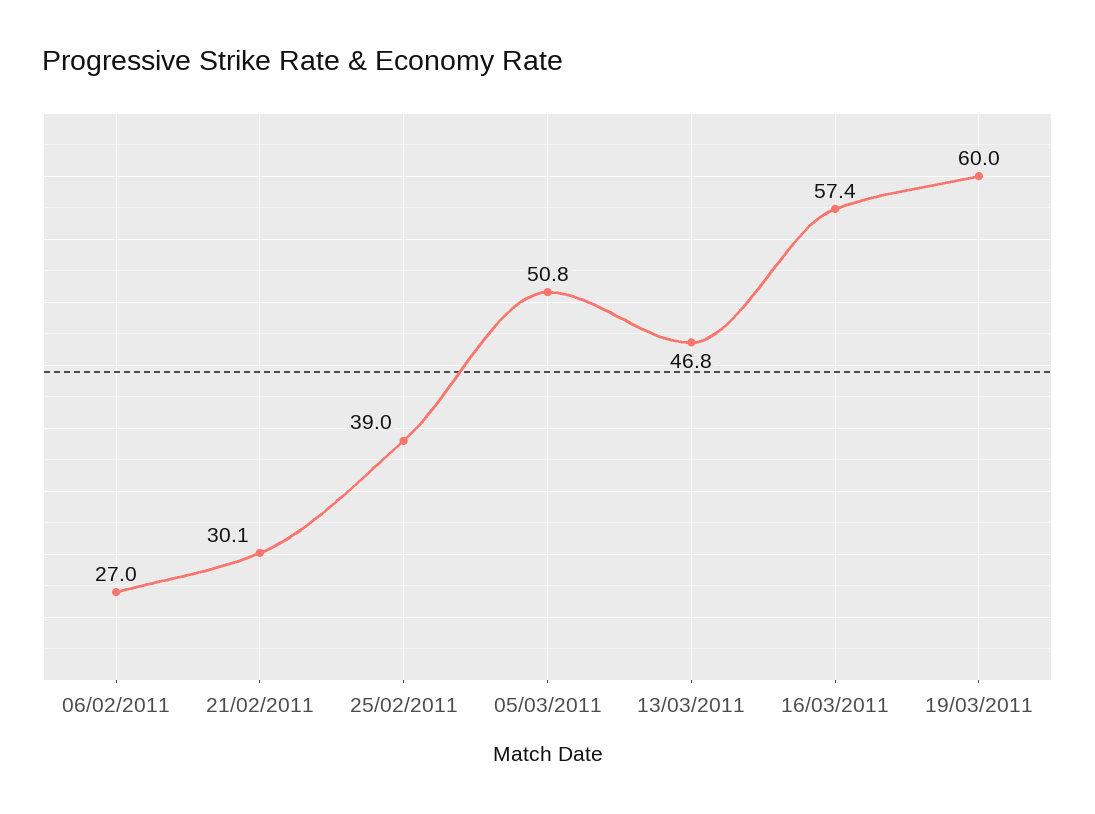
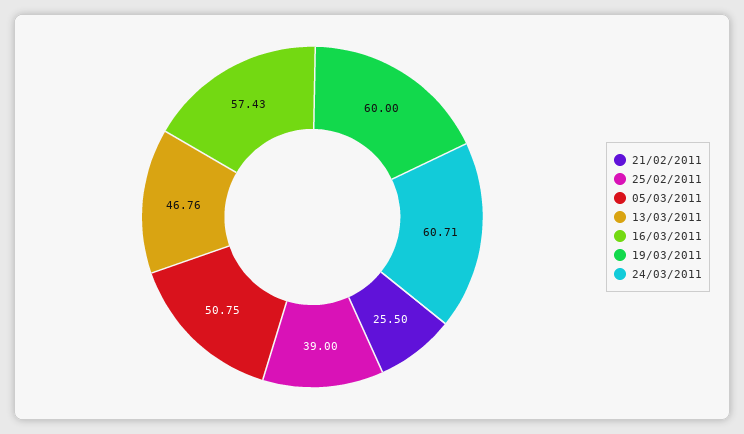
06/02/2011: 27 -> none
21/02/2011: 30.1 -> 25.5
24/03/2011: none -> 60.71

